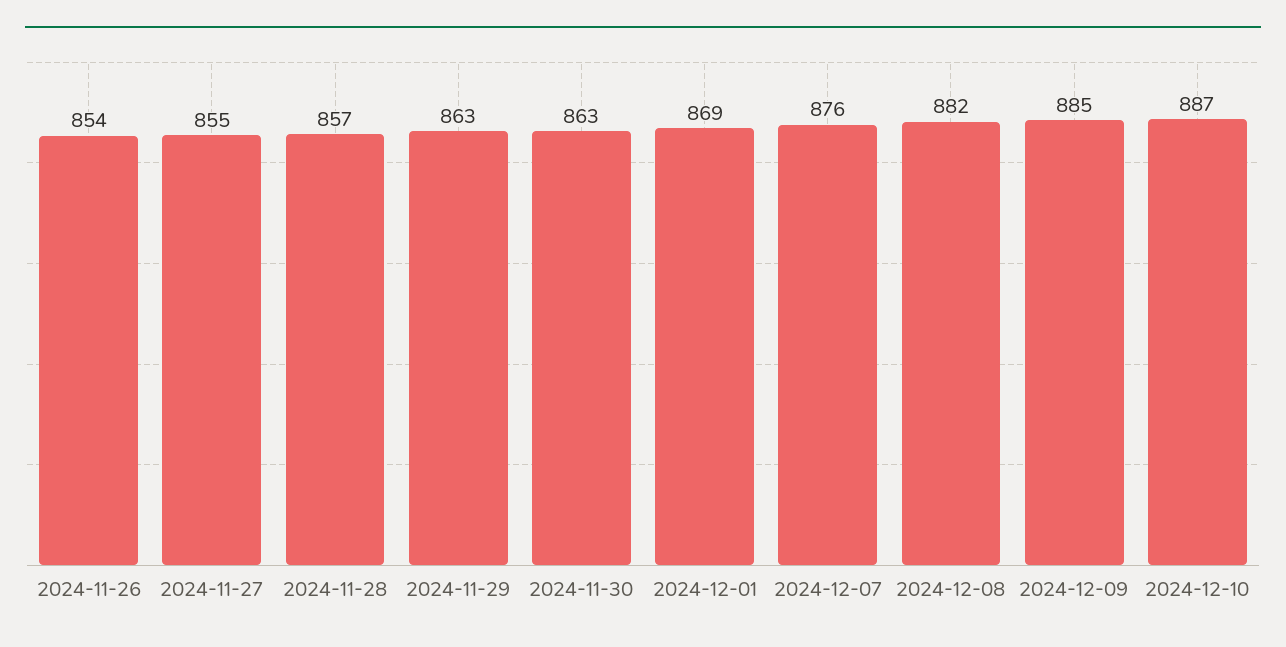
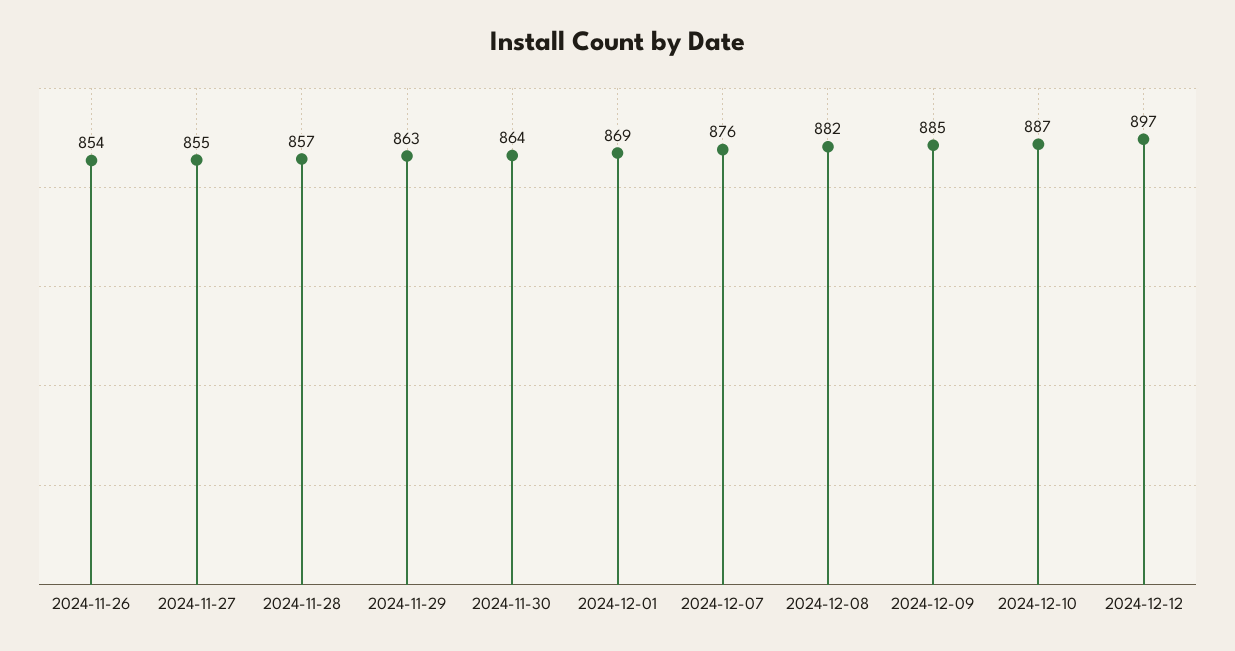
2024-11-30: 863 -> 864
2024-12-12: none -> 897

